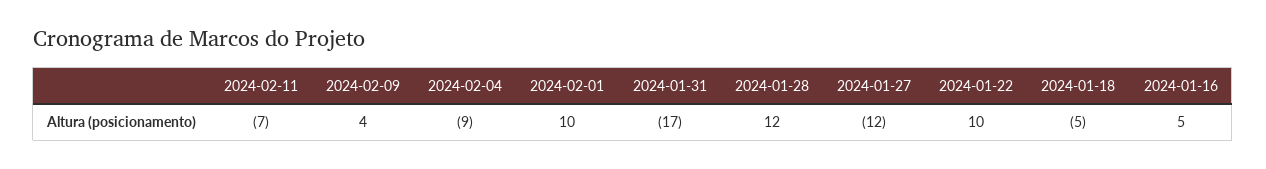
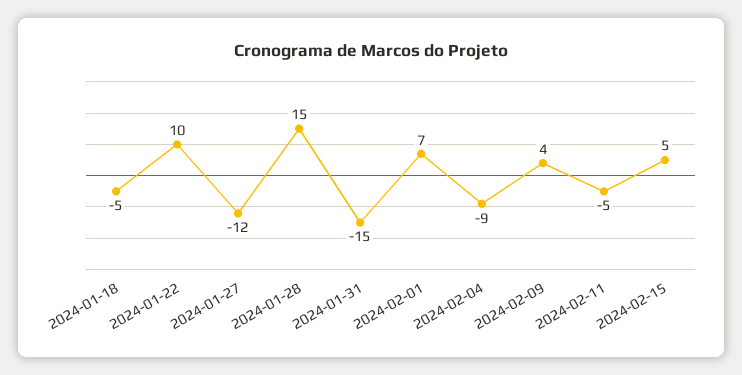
2024-02-11: -7 -> -5
2024-02-01: 10 -> 7
2024-01-31: -17 -> -15
2024-01-28: 12 -> 15
2024-01-16: 5 -> none
2024-02-15: none -> 5

